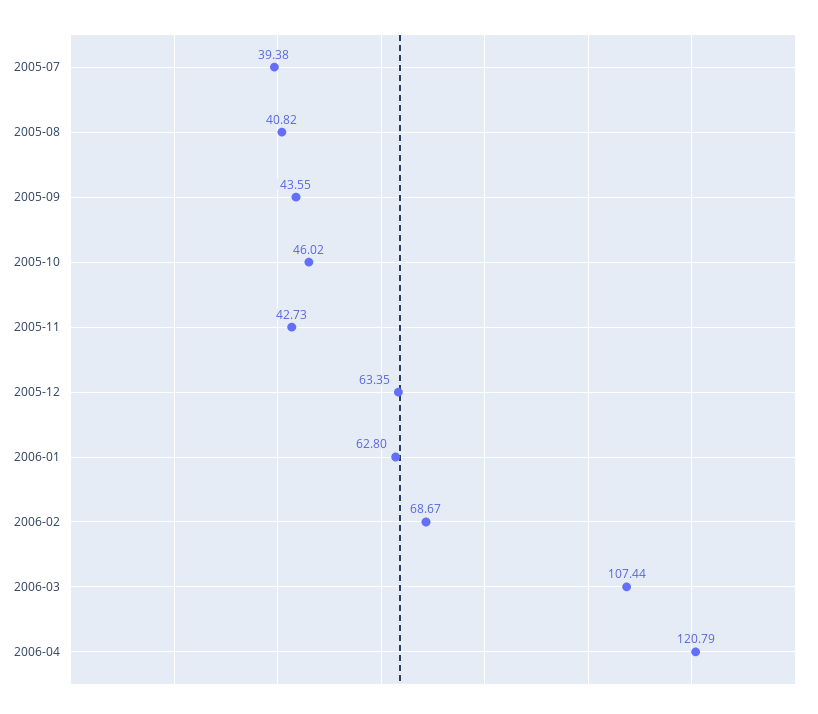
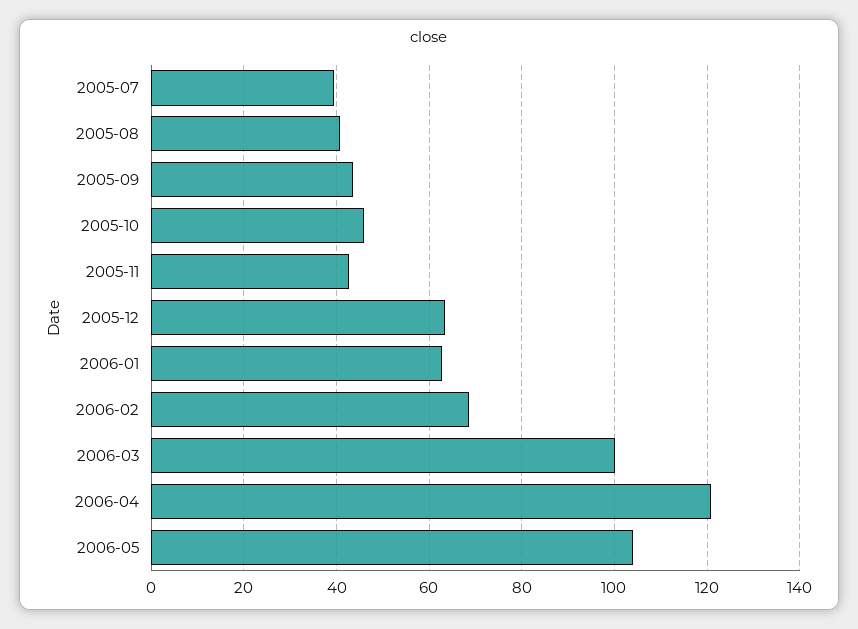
2006-03: 107.44 -> 100
2006-05: none -> 104

